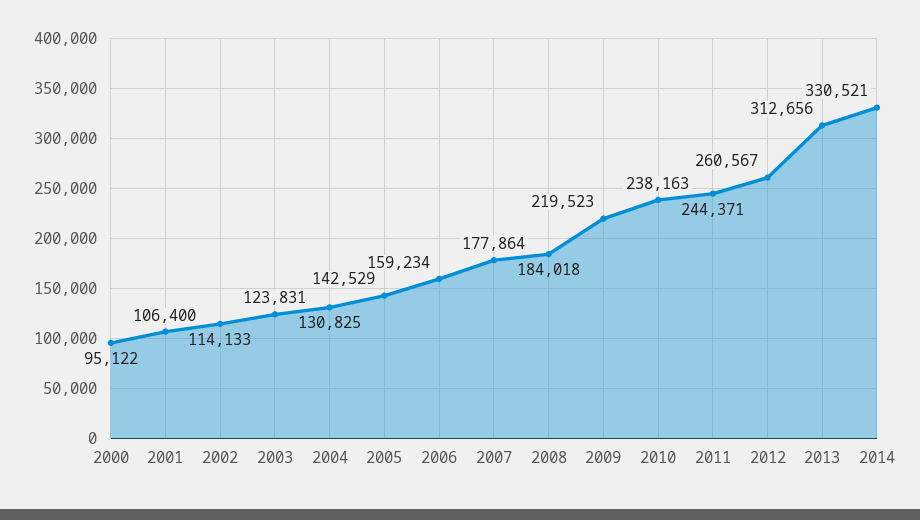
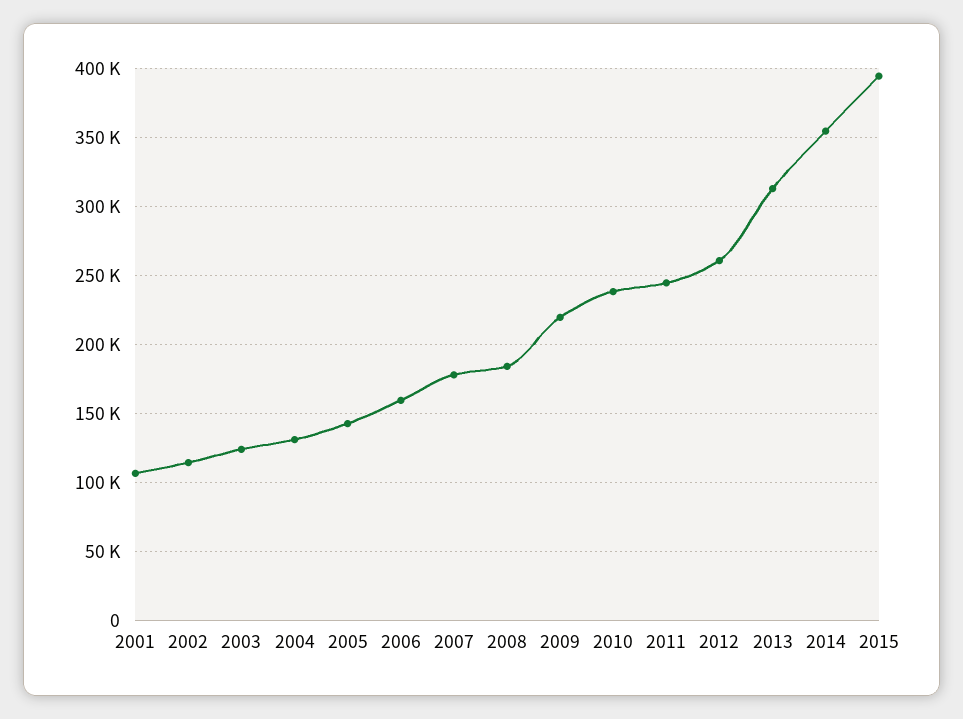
2000: 95122 -> none
2014: 330521 -> 355000
2015: none -> 395000

